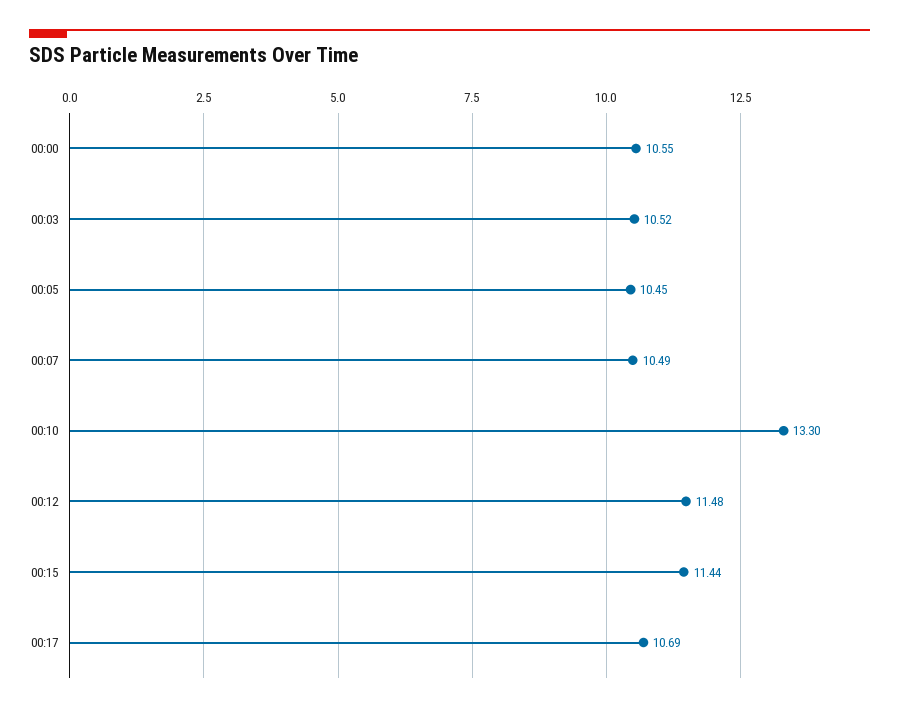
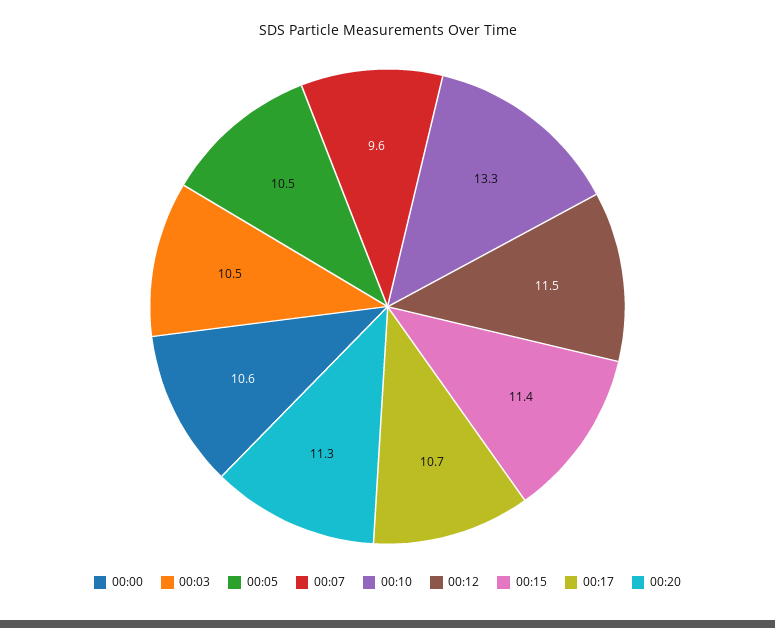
00:07: 10.49 -> 9.6
00:20: none -> 11.3

